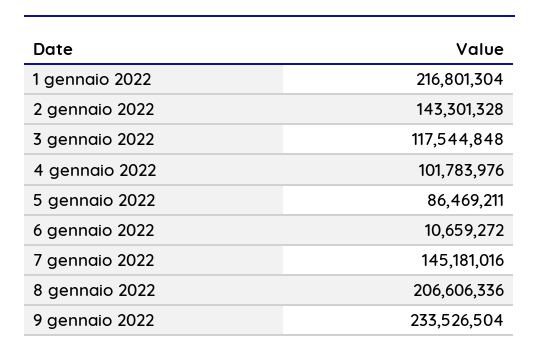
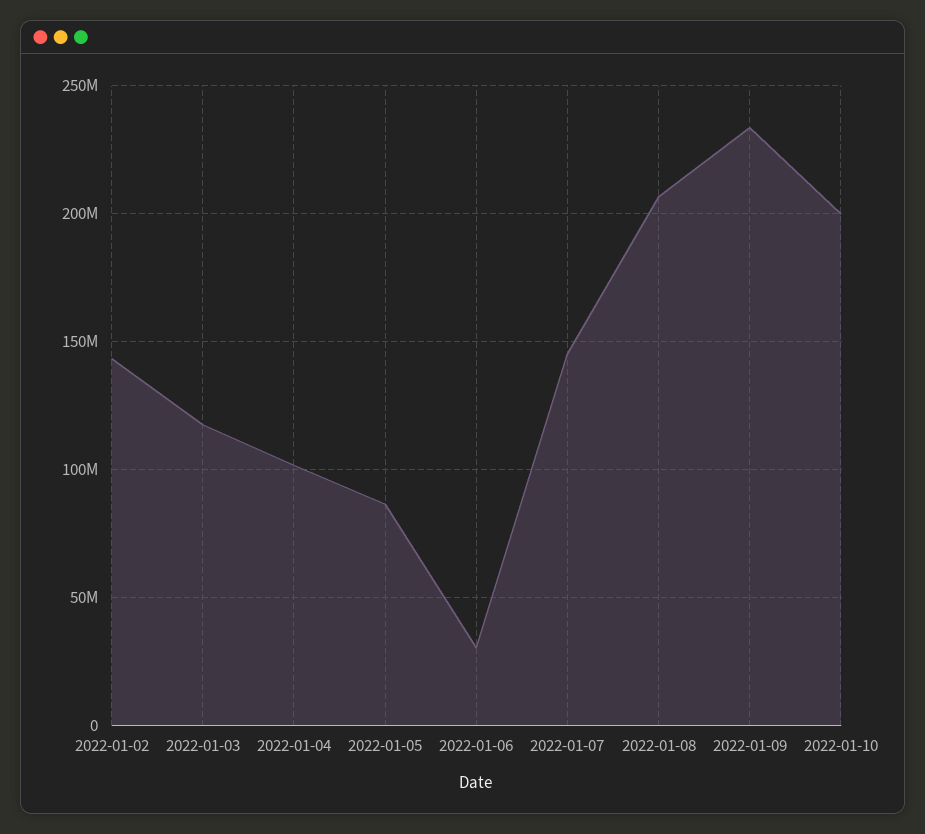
1 gennaio 2022: 216801304 -> none
6 gennaio 2022: 10659272 -> 30000000
2022-01-10: none -> 200000000

